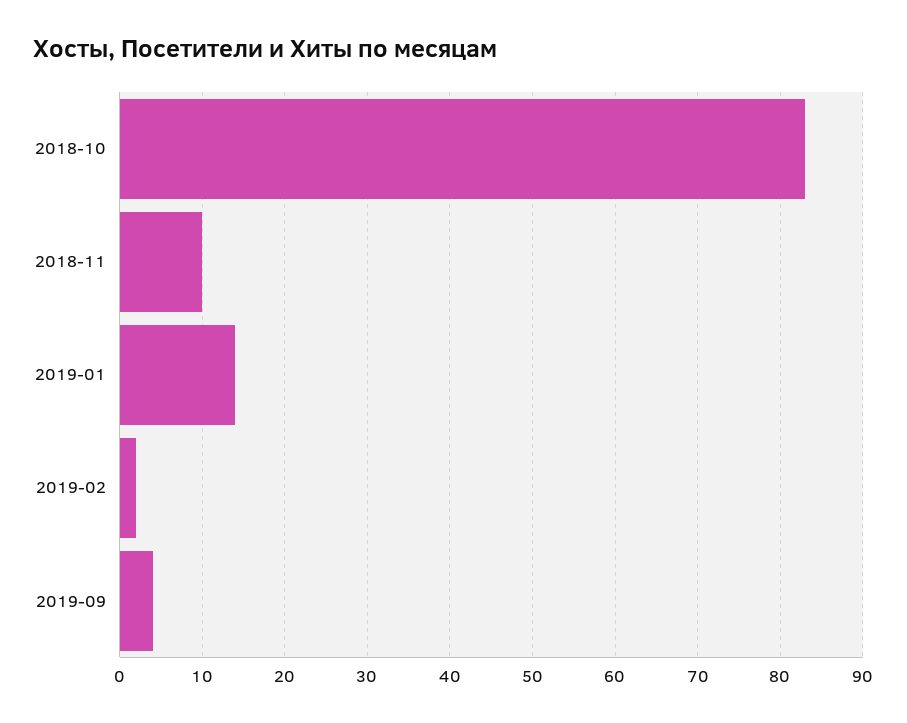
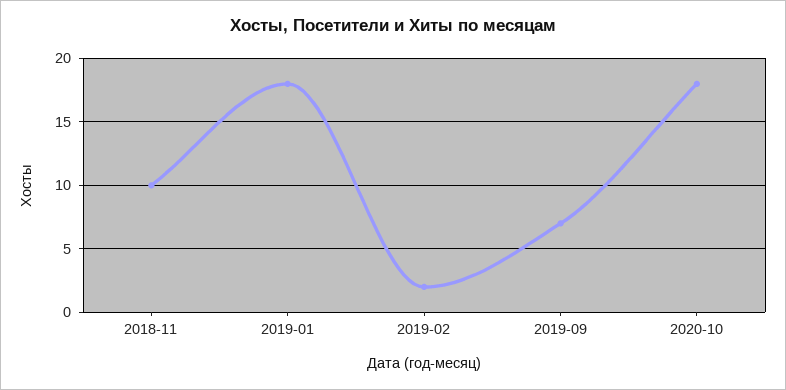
2018-10: 83 -> none
2019-01: 14 -> 18
2019-09: 4 -> 7
2020-10: none -> 18

